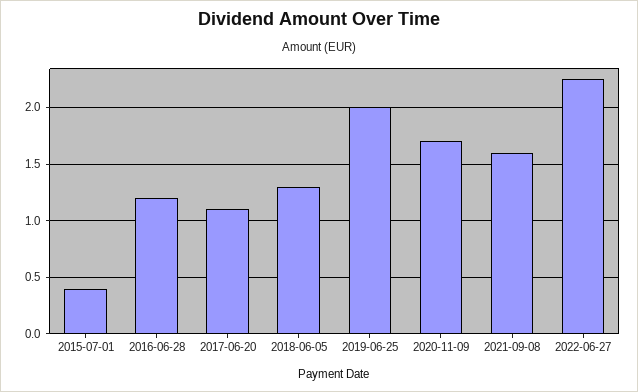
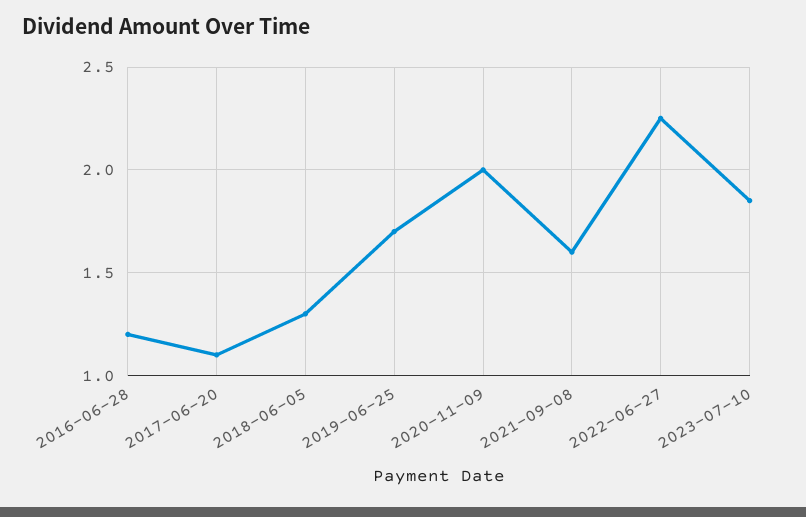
2015-07-01: 0.4 -> none
2019-06-25: 2 -> 1.7
2020-11-09: 1.7 -> 2
2023-07-10: none -> 1.85

